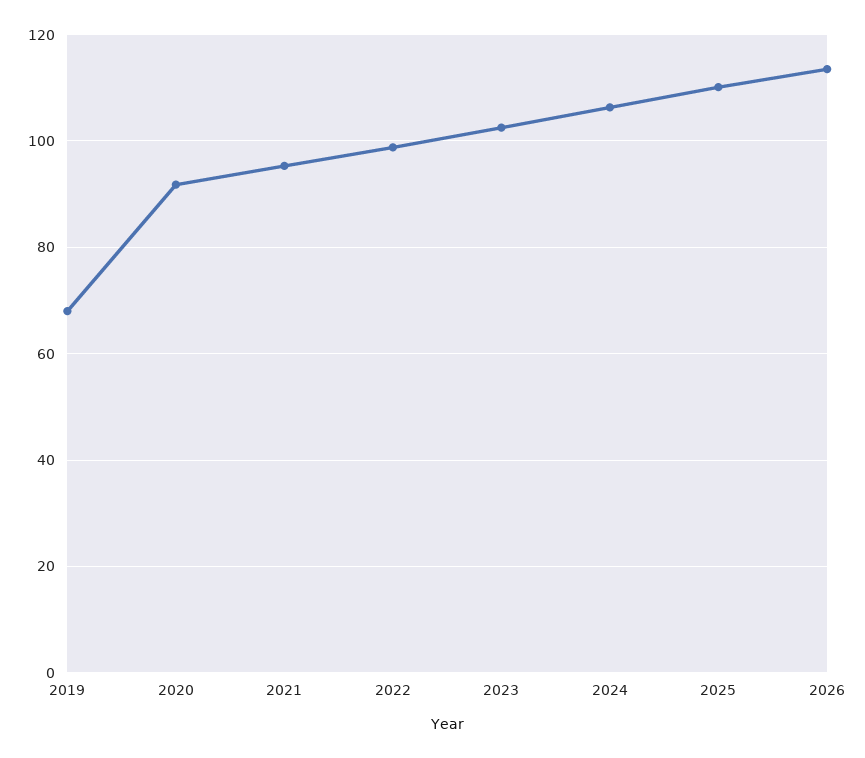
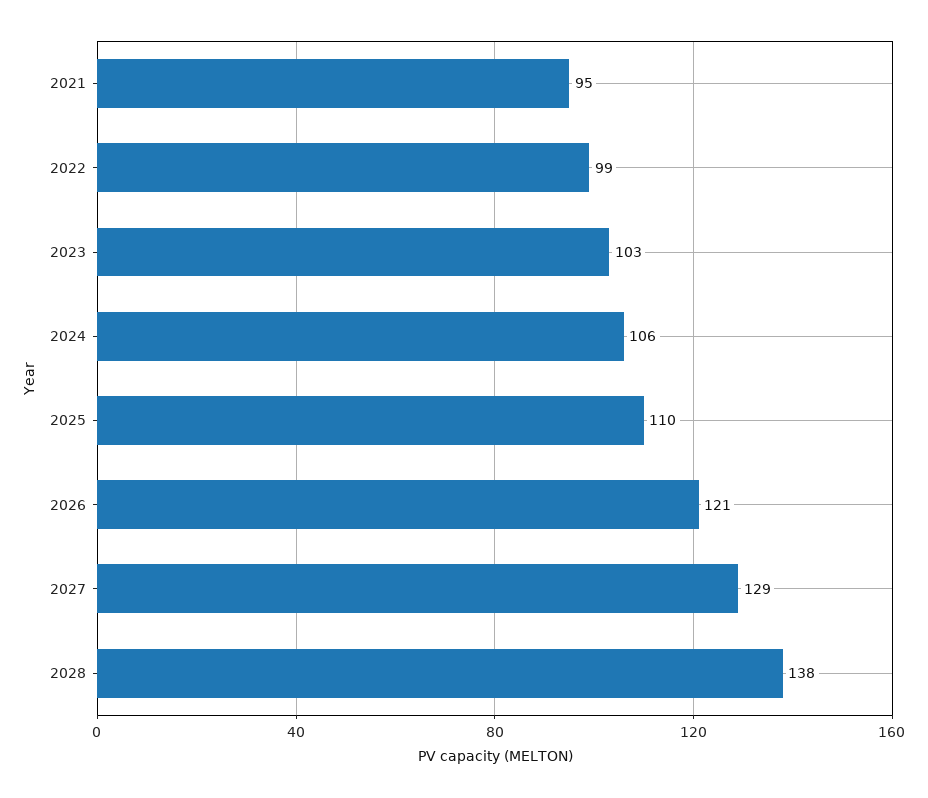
2019: 68 -> none
2020: 92 -> none
2026: 114 -> 121
2027: none -> 129
2028: none -> 138

